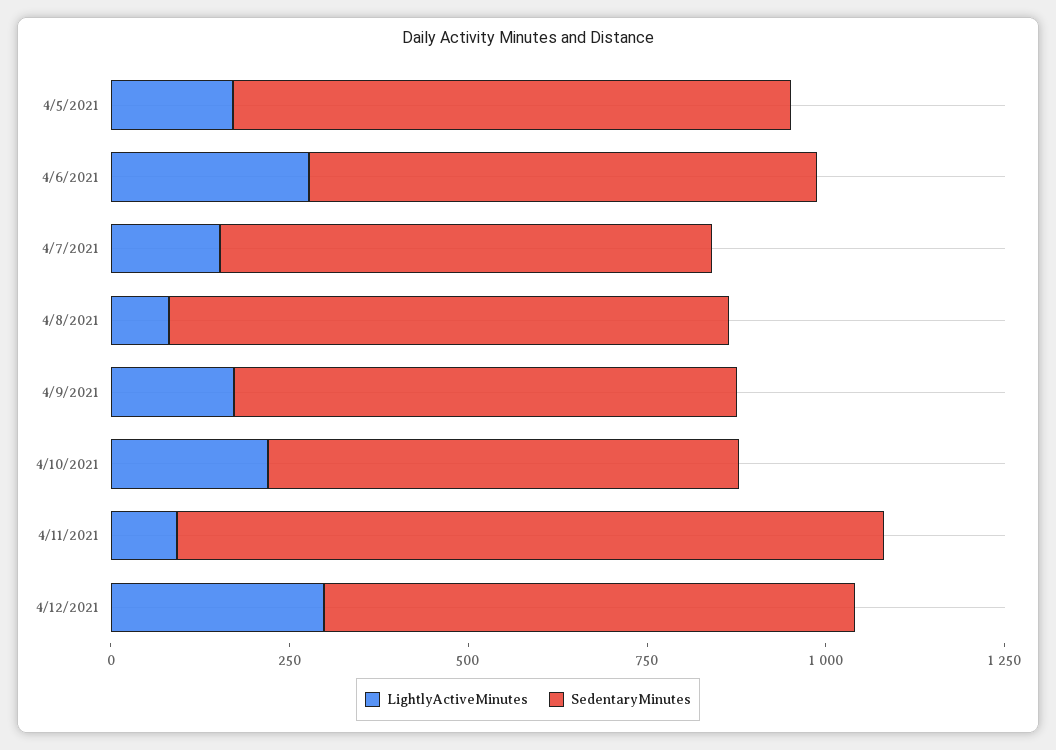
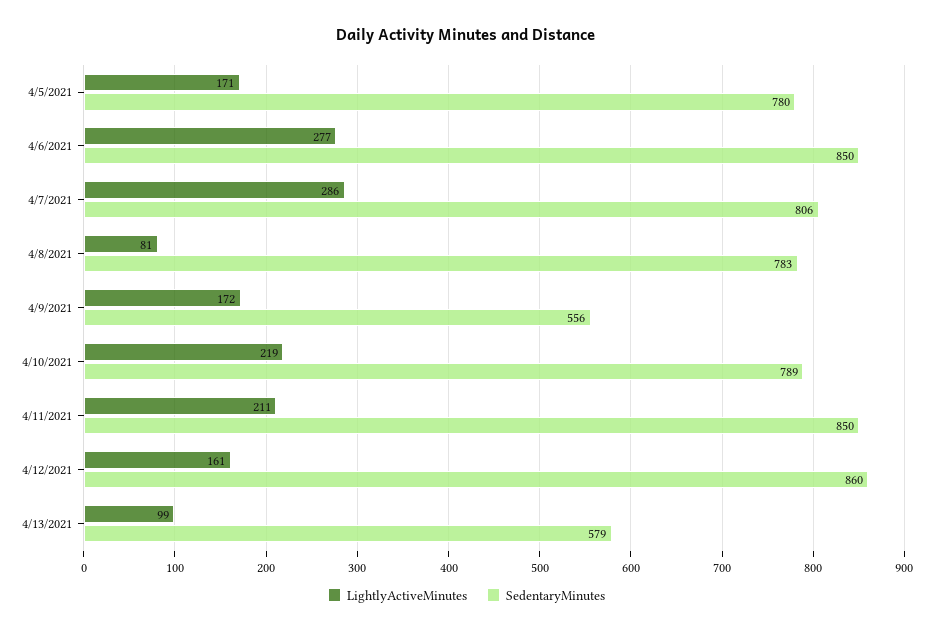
SedentaryMinutes, 4/6/2021: 700 -> 850
LightlyActiveMinutes, 4/7/2021: 150 -> 286
SedentaryMinutes, 4/7/2021: 700 -> 806
SedentaryMinutes, 4/9/2021: 700 -> 556
SedentaryMinutes, 4/10/2021: 650 -> 789
LightlyActiveMinutes, 4/11/2021: 100 -> 211
SedentaryMinutes, 4/11/2021: 1000 -> 850
LightlyActiveMinutes, 4/12/2021: 300 -> 161
SedentaryMinutes, 4/12/2021: 750 -> 860
LightlyActiveMinutes, 4/13/2021: none -> 99
SedentaryMinutes, 4/13/2021: none -> 579

